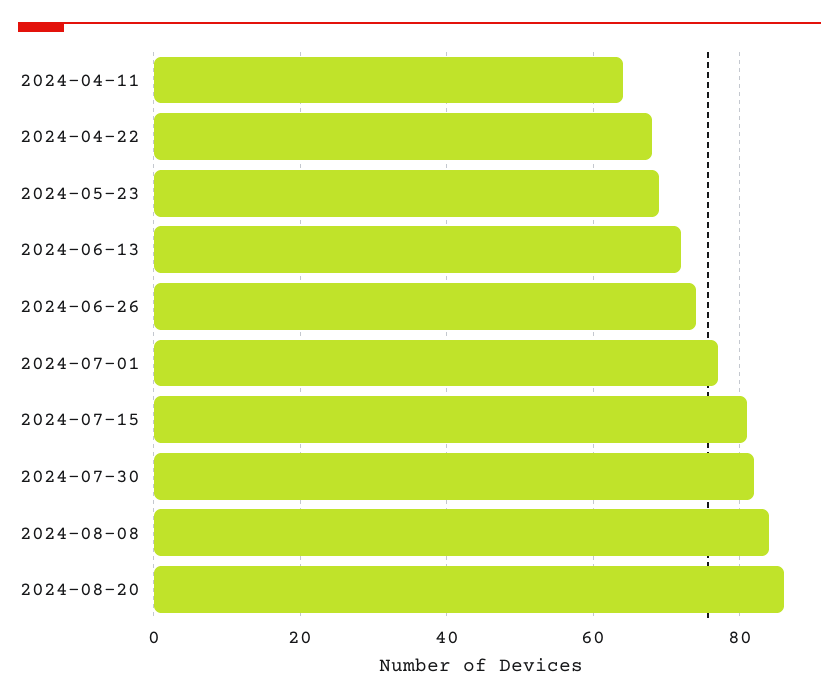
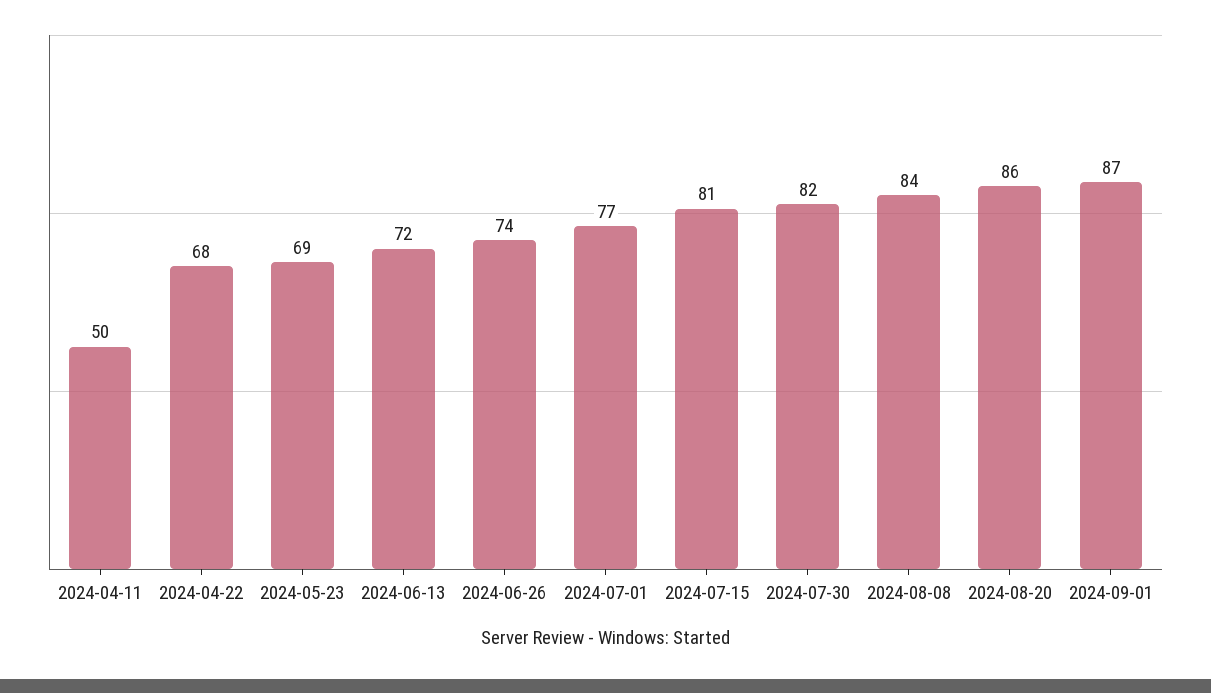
2024-04-11: 65 -> 50
2024-09-01: none -> 87

